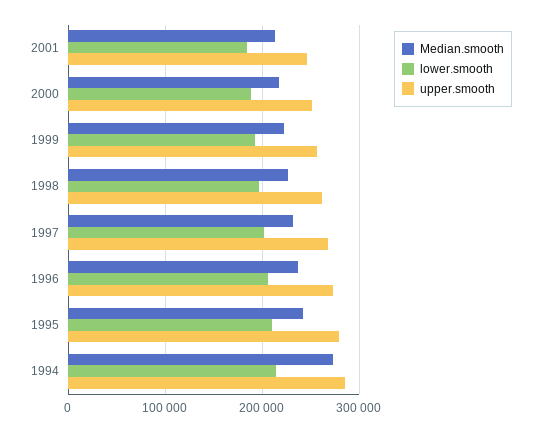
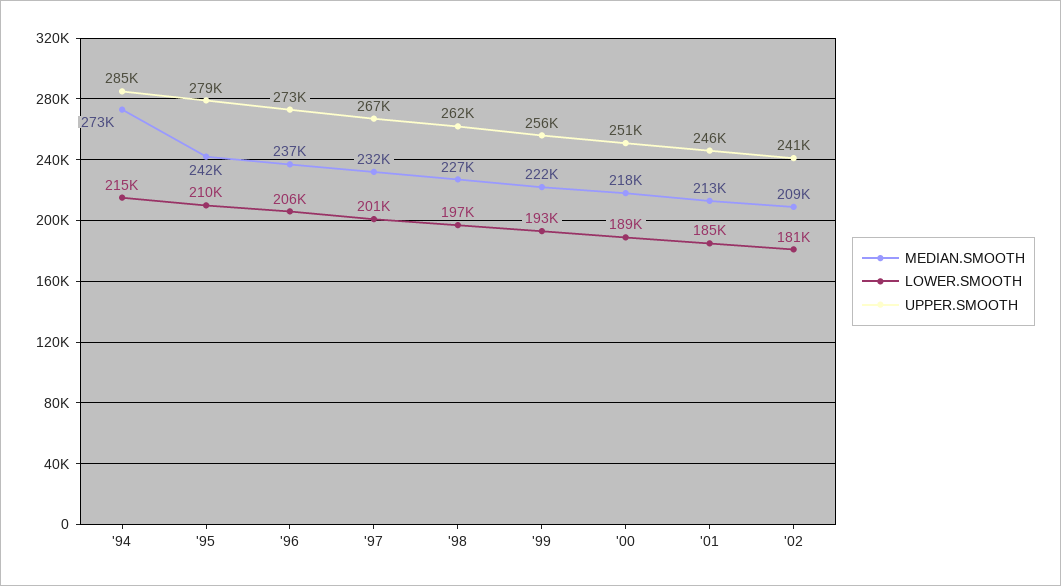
Median.smooth, '02: none -> 209000
lower.smooth, '02: none -> 181000
upper.smooth, '02: none -> 241000

